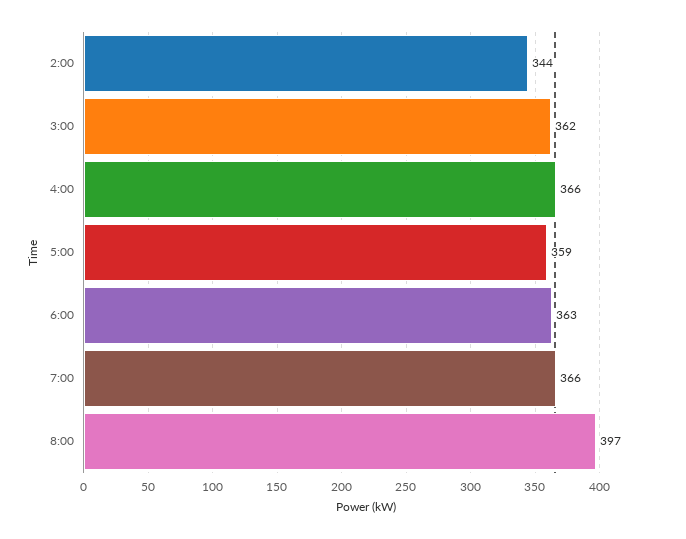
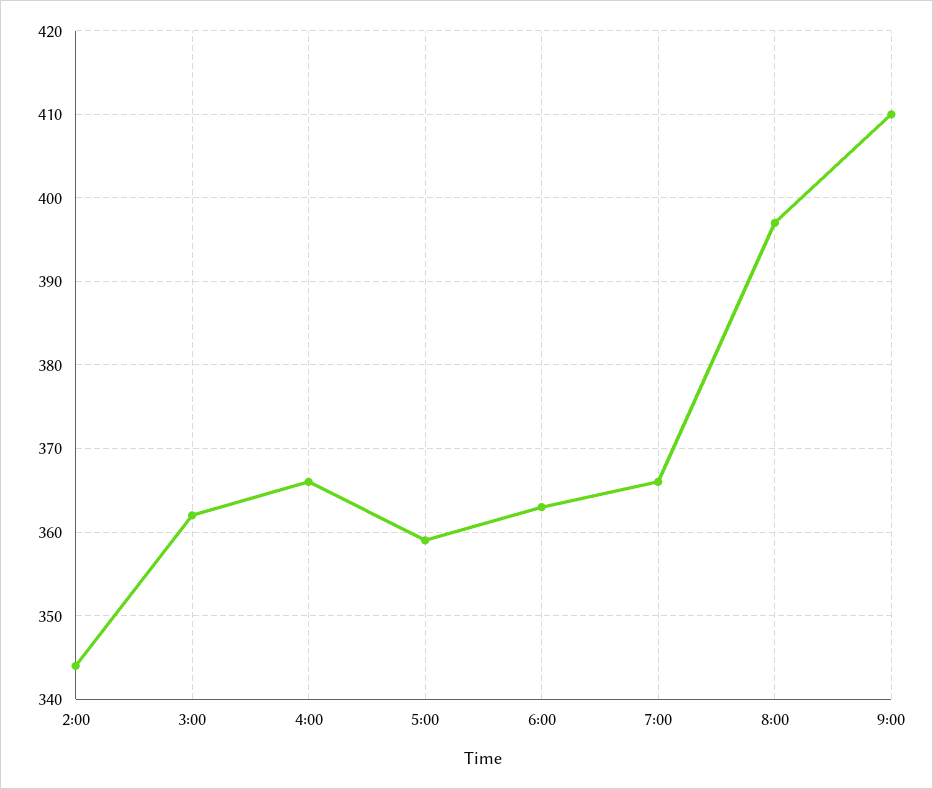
9:00: none -> 410

